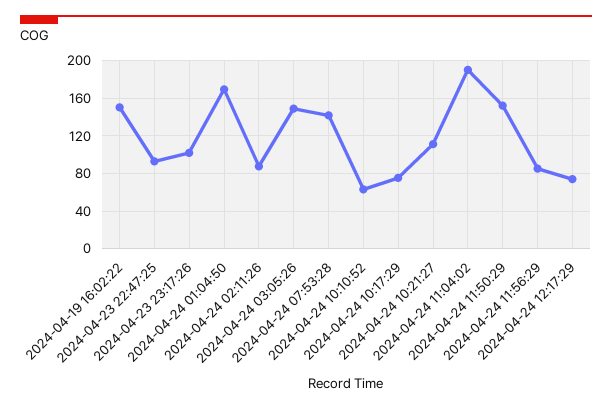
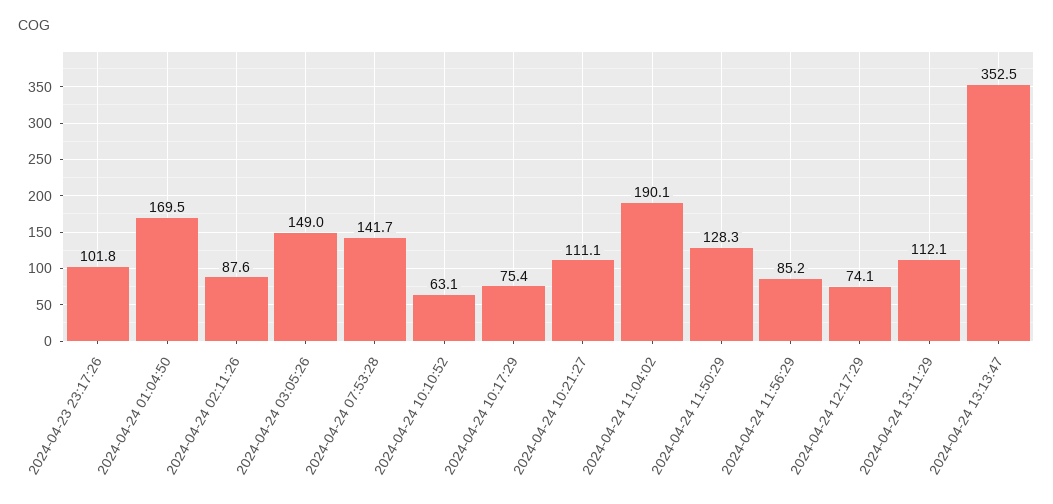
2024-04-19 16:02:22: 150 -> none
2024-04-23 22:47:25: 90 -> none
2024-04-24 11:50:29: 150 -> 128.3
2024-04-24 13:11:29: none -> 112.1
2024-04-24 13:13:47: none -> 352.5

